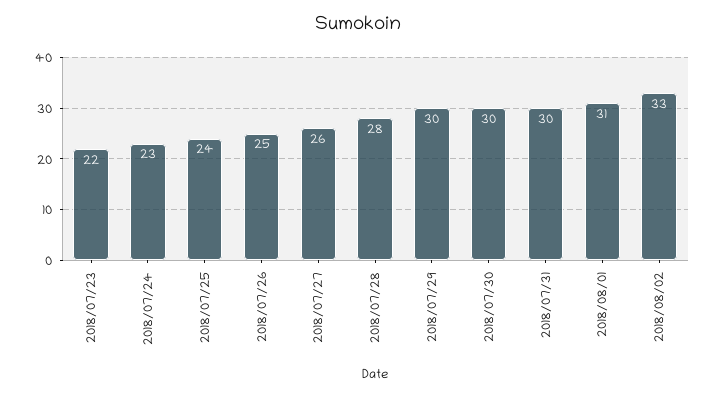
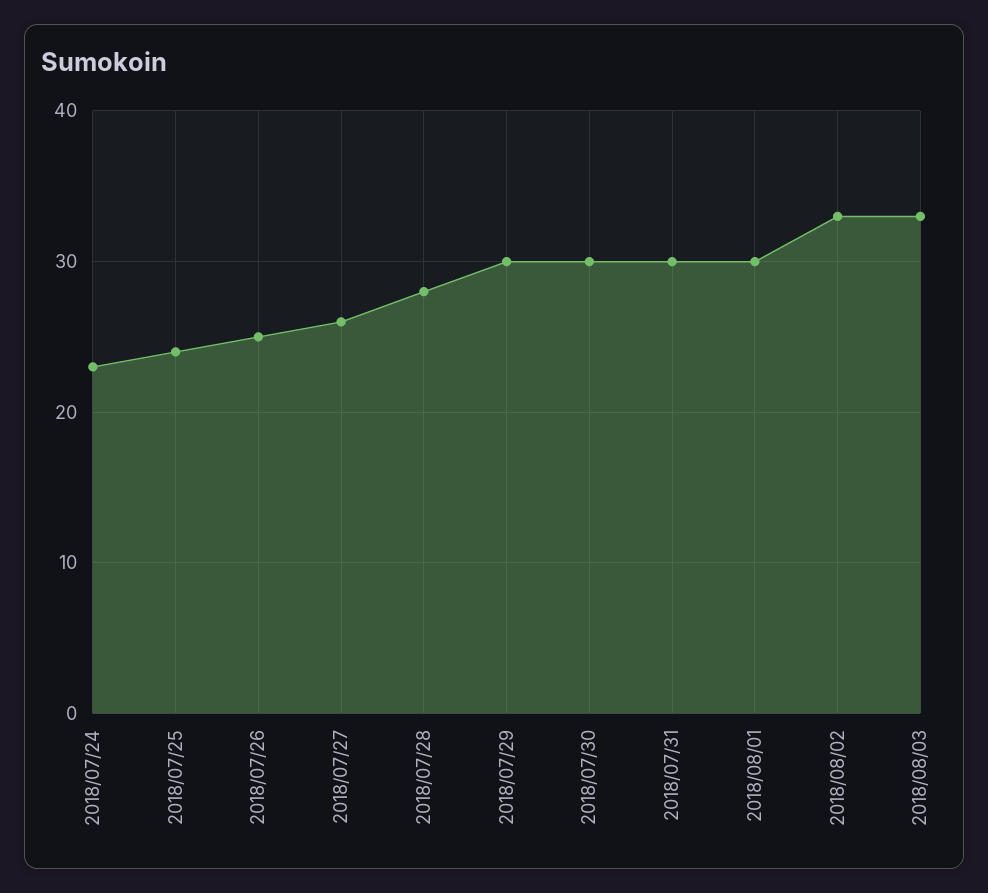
2018/07/23: 22 -> none
2018/08/01: 31 -> 30
2018/08/03: none -> 33

